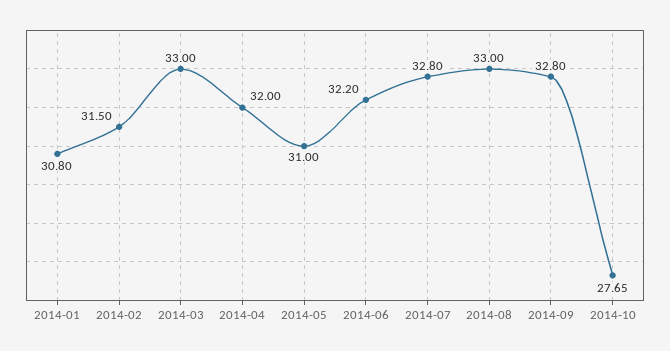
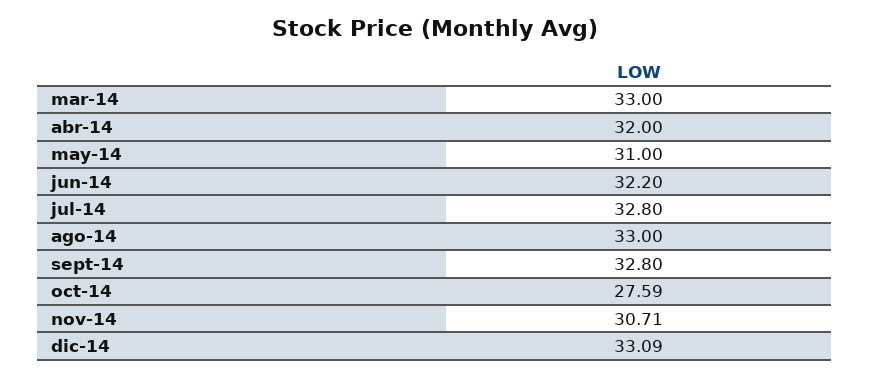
2014-01: 30.8 -> none
2014-02: 31.5 -> none
2014-10: 27.65 -> 27.59
nov-14: none -> 30.71
dic-14: none -> 33.09

